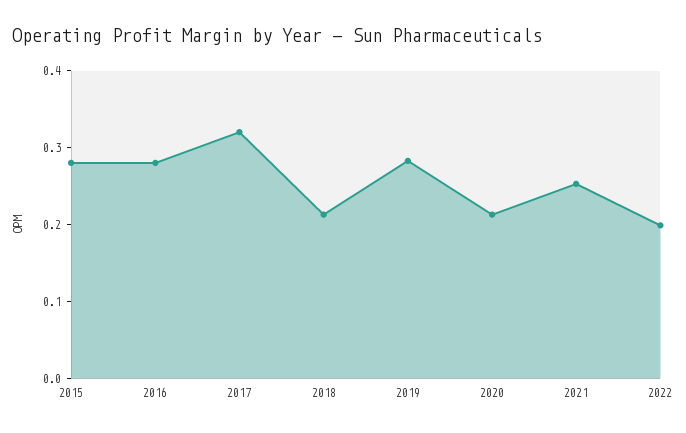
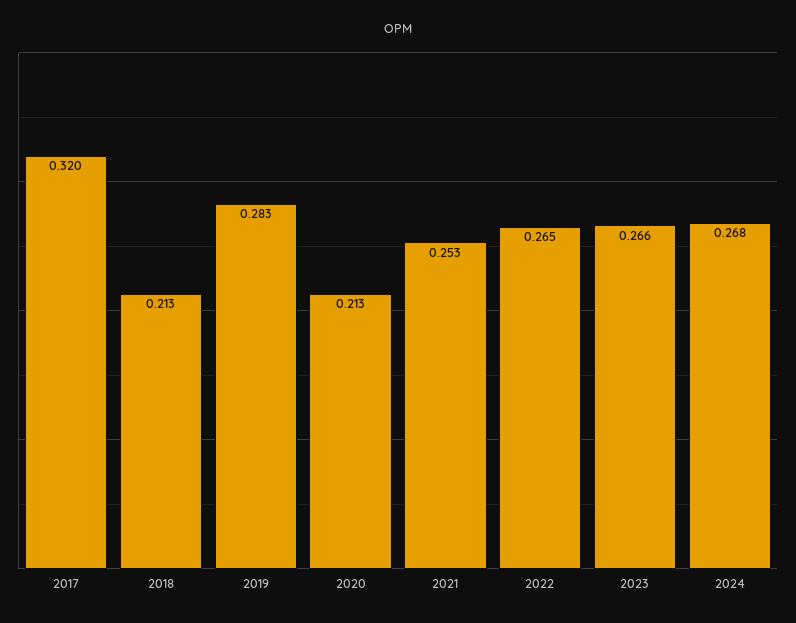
2015: 0.28 -> none
2016: 0.28 -> none
2022: 0.2 -> 0.265
2023: none -> 0.266
2024: none -> 0.268

